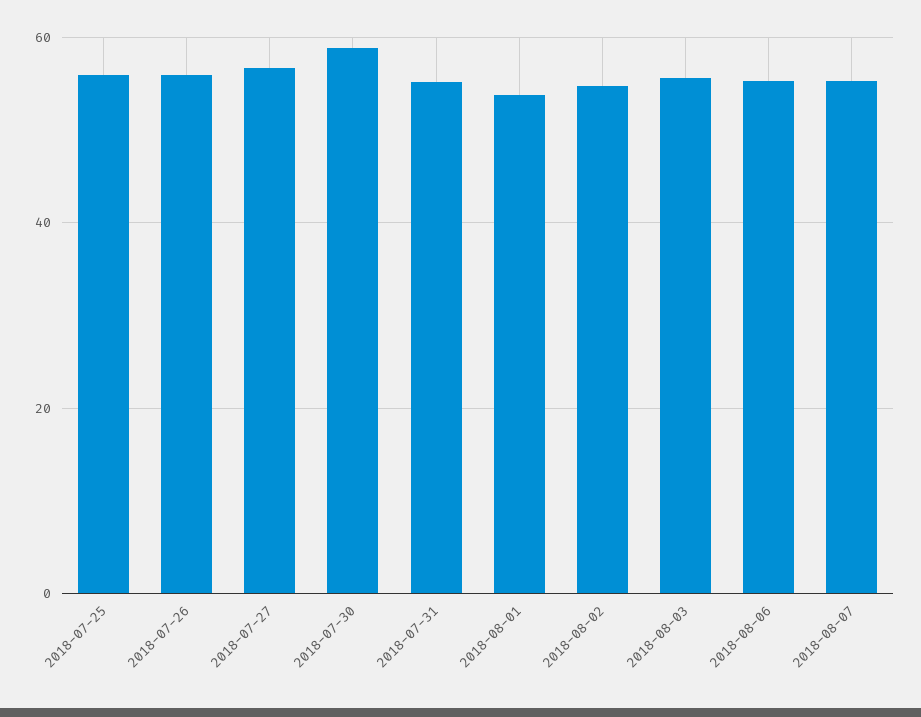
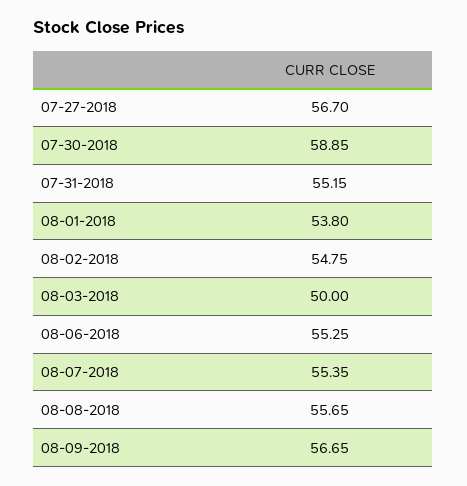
2018-07-25: 56 -> none
2018-07-26: 56 -> none
2018-08-03: 56 -> 50
08-08-2018: none -> 55.65
08-09-2018: none -> 56.65

